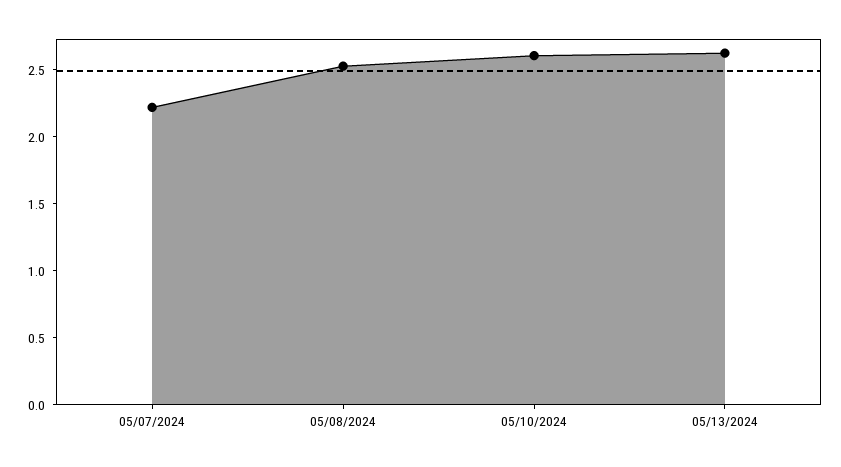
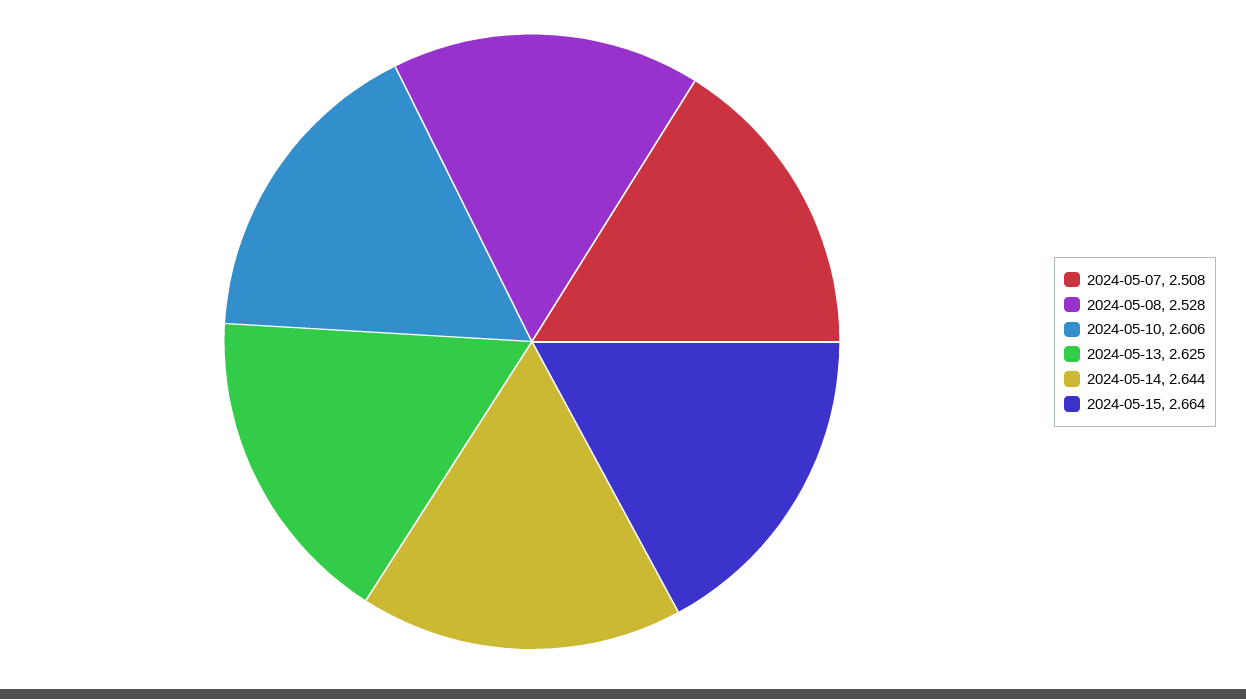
05/07/2024: 2.2 -> 2.508
2024-05-14: none -> 2.644
2024-05-15: none -> 2.664

